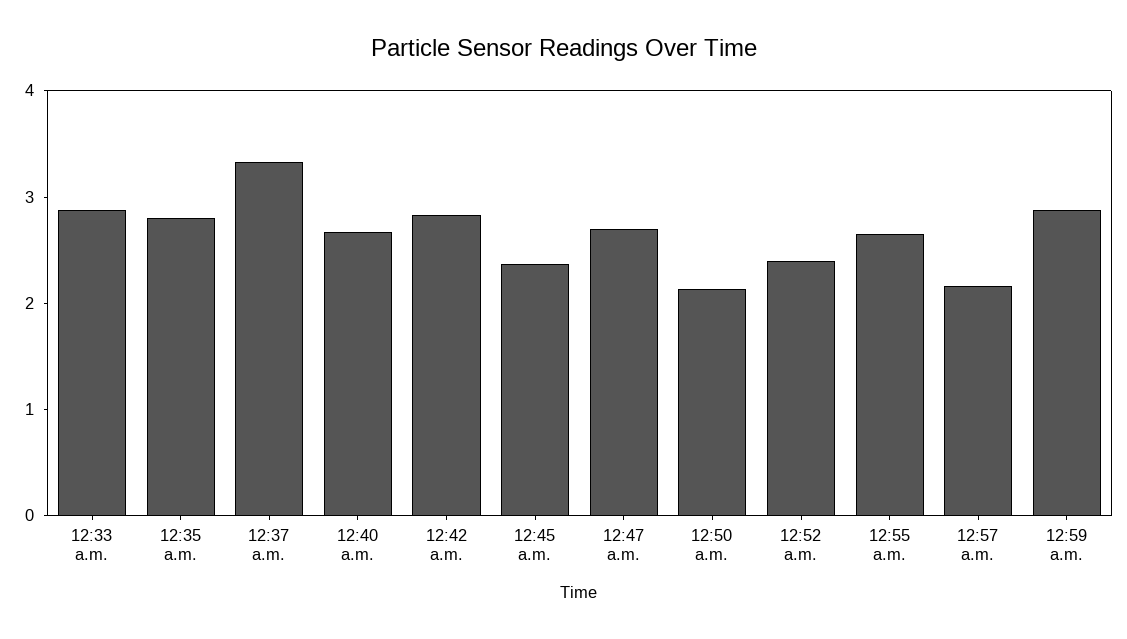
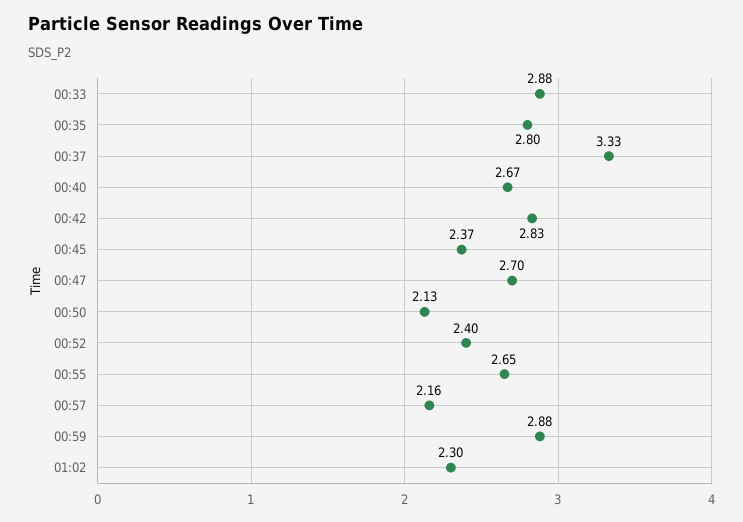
01:02: none -> 2.3

